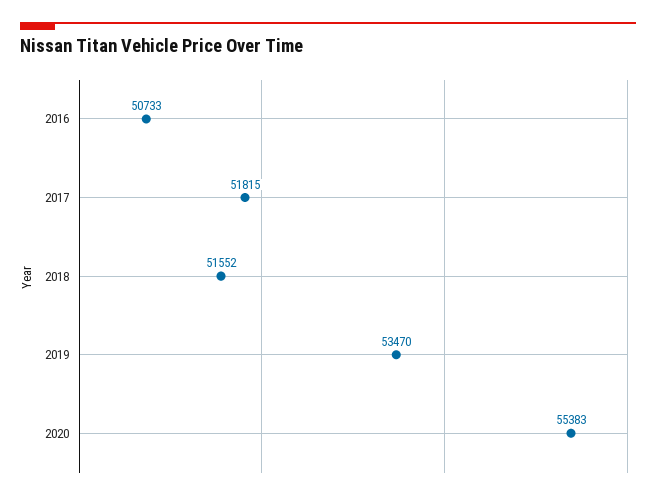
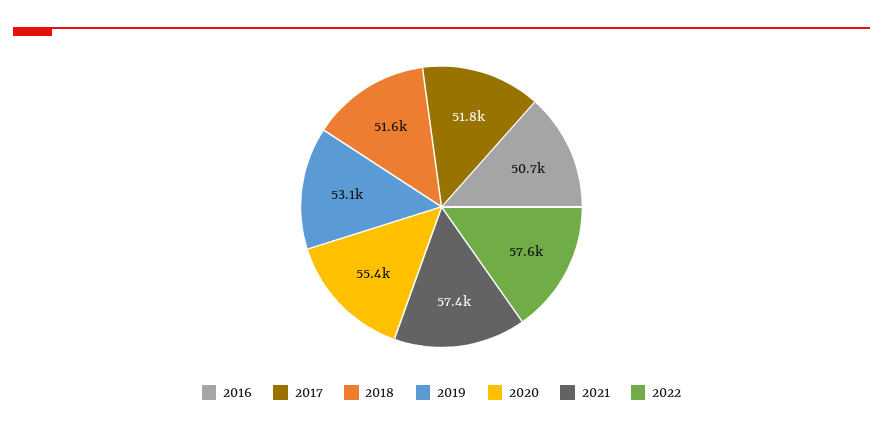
2019: 53470 -> 53100
2021: none -> 57400
2022: none -> 57600

